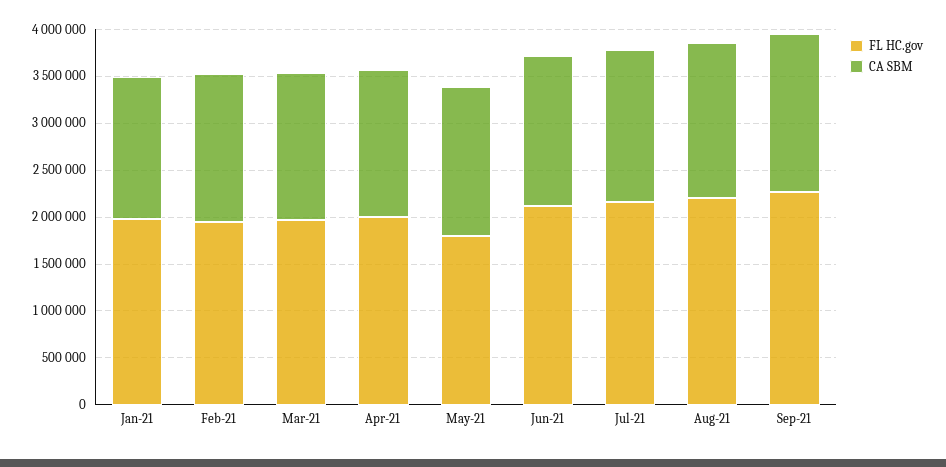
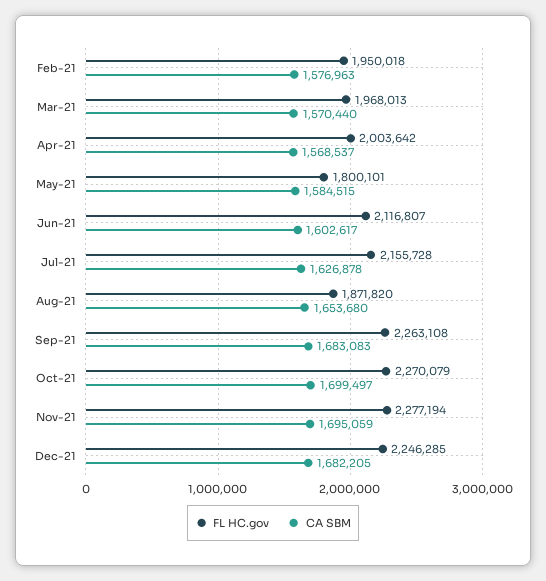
FL HC.gov, Jan-21: 2000000 -> none
CA SBM, Jan-21: 1500000 -> none
FL HC.gov, Aug-21: 2200000 -> 1871820
FL HC.gov, Oct-21: none -> 2270079
CA SBM, Oct-21: none -> 1699497
FL HC.gov, Nov-21: none -> 2277194
CA SBM, Nov-21: none -> 1695059
FL HC.gov, Dec-21: none -> 2246285
CA SBM, Dec-21: none -> 1682205

